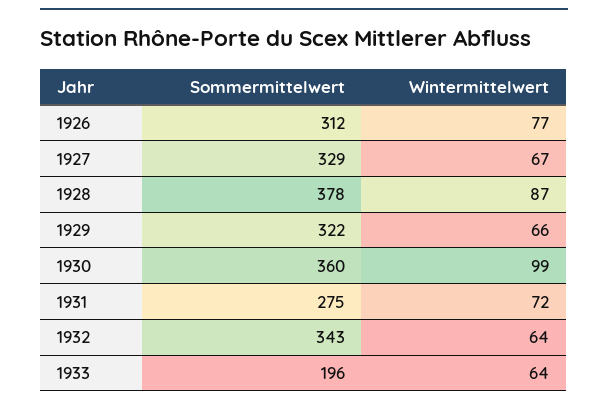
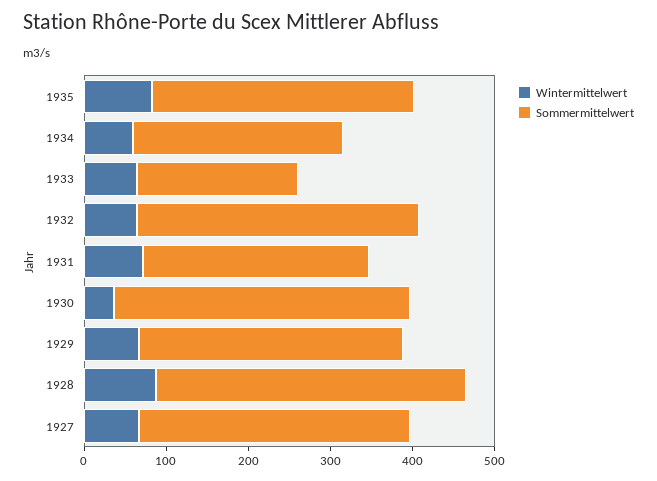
Sommermittelwert, 1926: 312 -> none
Wintermittelwert, 1926: 77 -> none
Wintermittelwert, 1930: 99 -> 40
Wintermittelwert, 1935: none -> 80
Sommermittelwert, 1935: none -> 320
Wintermittelwert, 1934: none -> 60
Sommermittelwert, 1934: none -> 260

